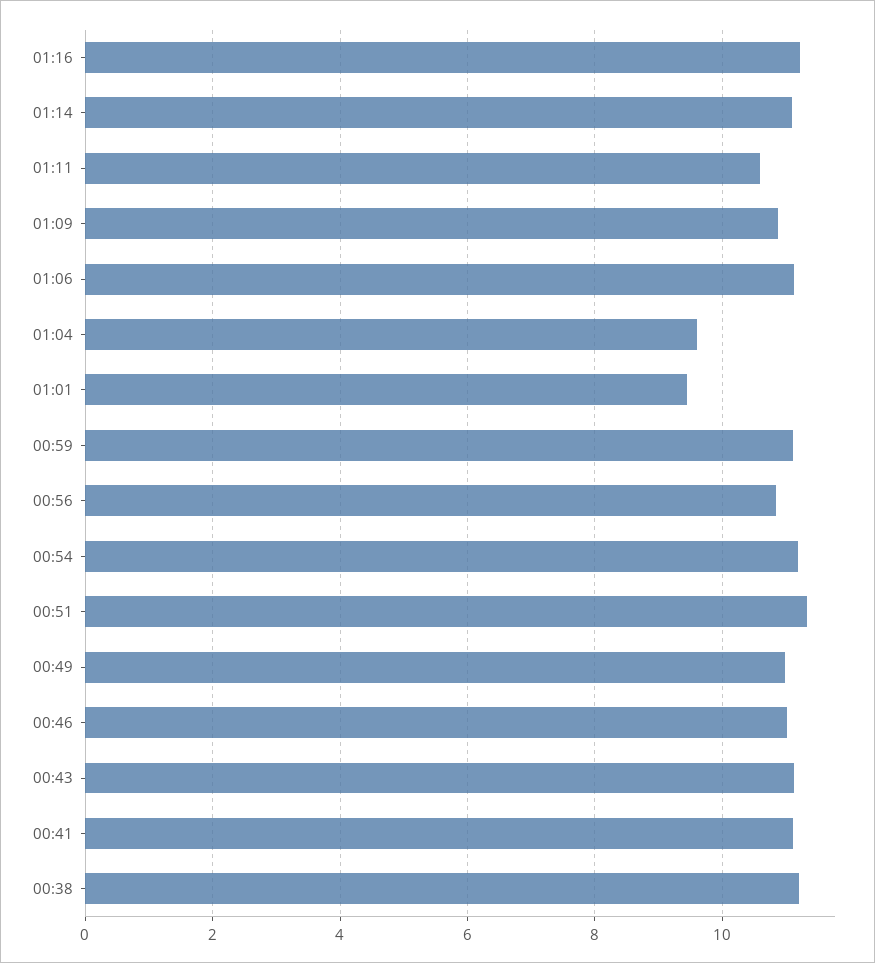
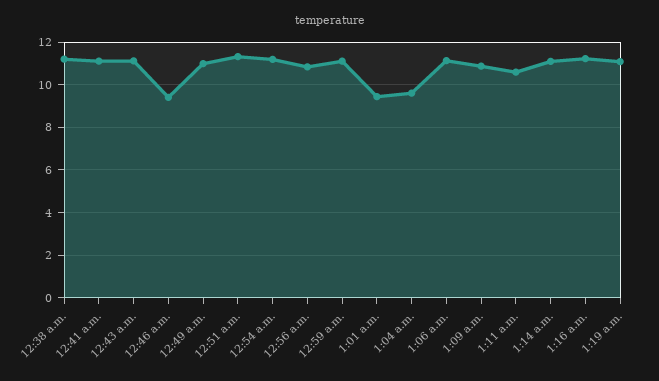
00:46: 11 -> 9.5
1:19 a.m.: none -> 11

